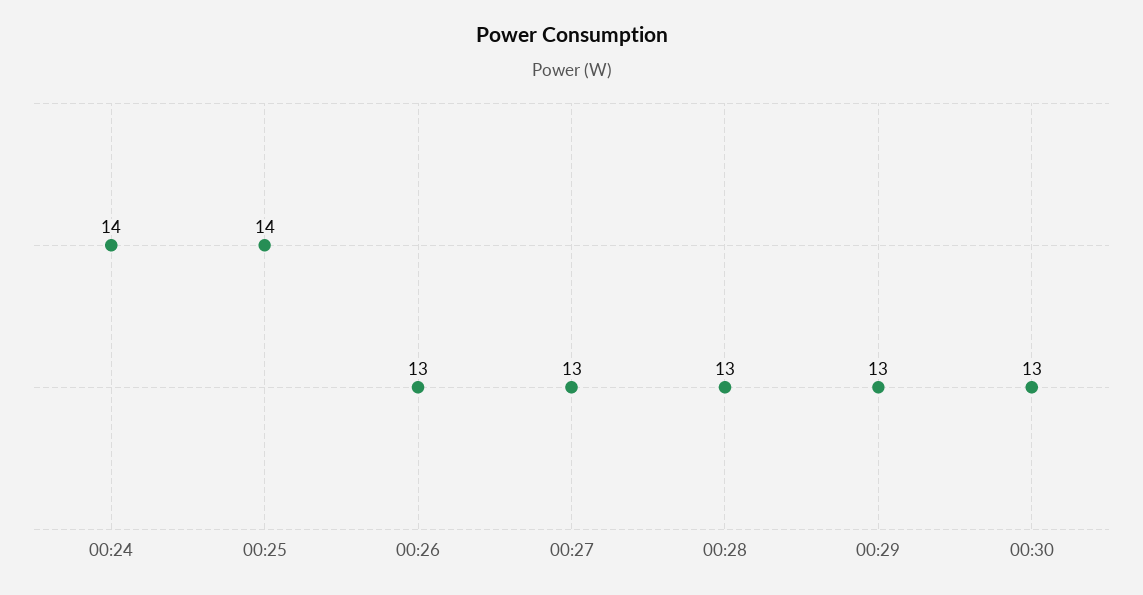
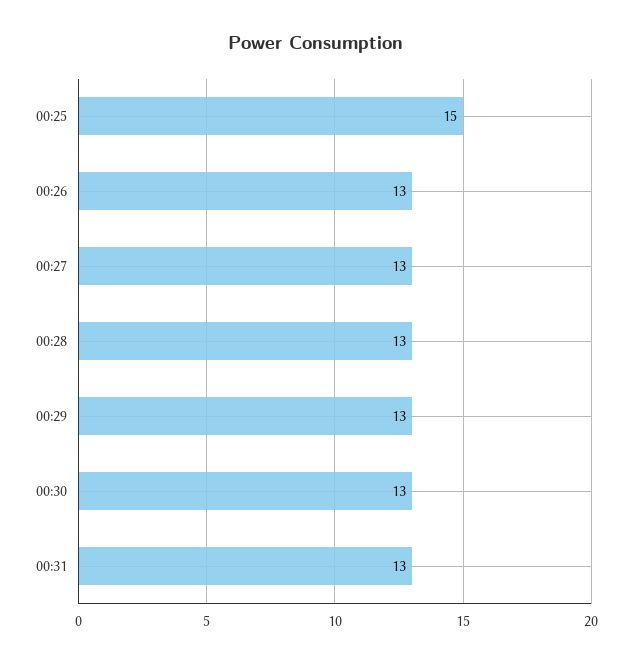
00:24: 14 -> none
00:25: 14 -> 15
00:31: none -> 13

